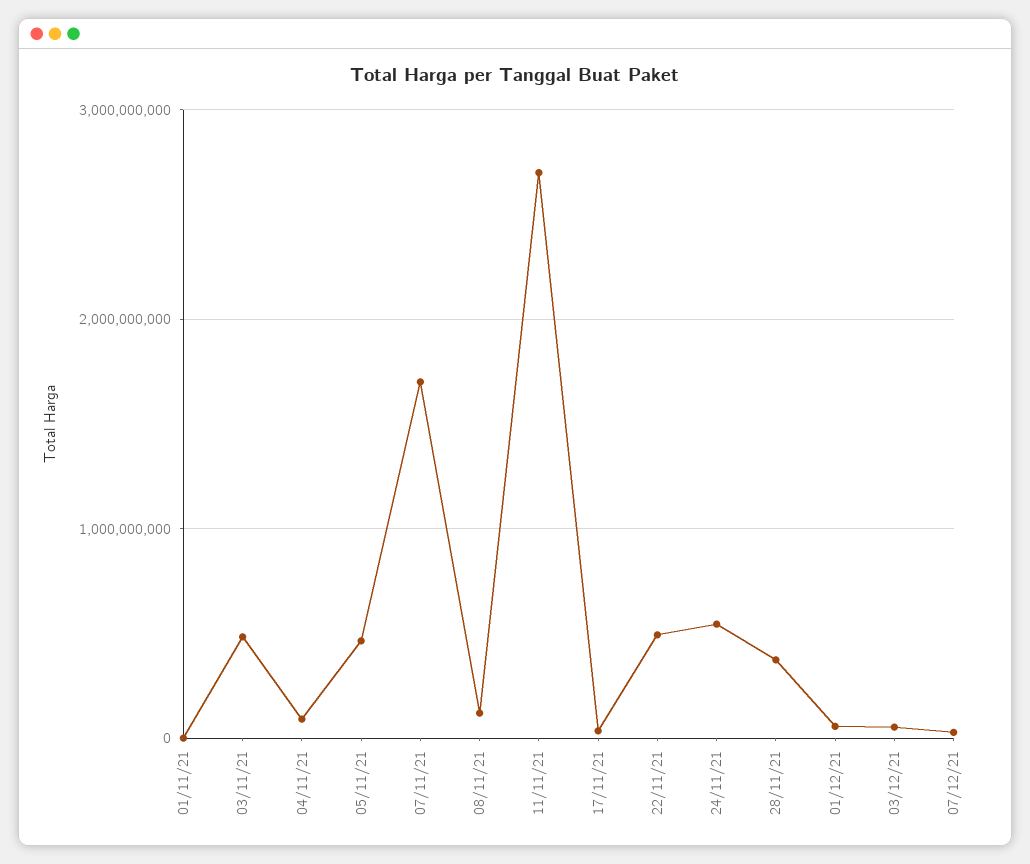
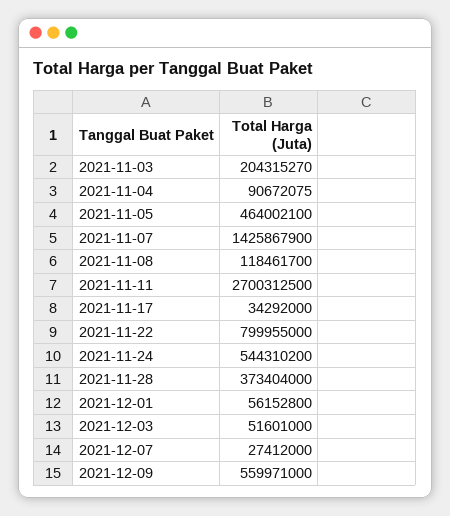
01/11/21: 0 -> none
03/11/21: 500000000 -> 204315270
07/11/21: 1700000000 -> 1425867900
22/11/21: 500000000 -> 799955000
2021-12-09: none -> 559971000

